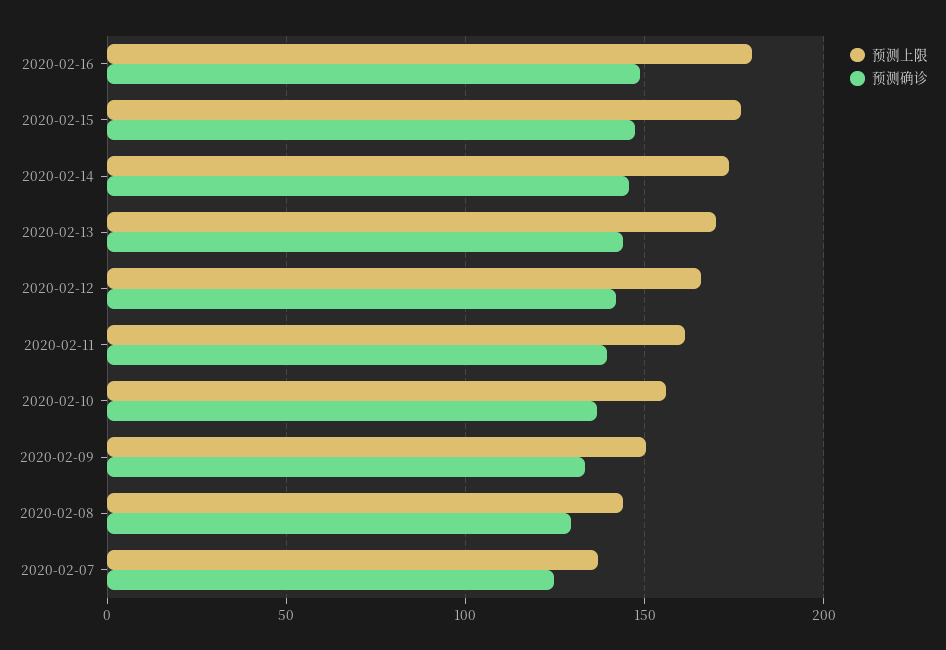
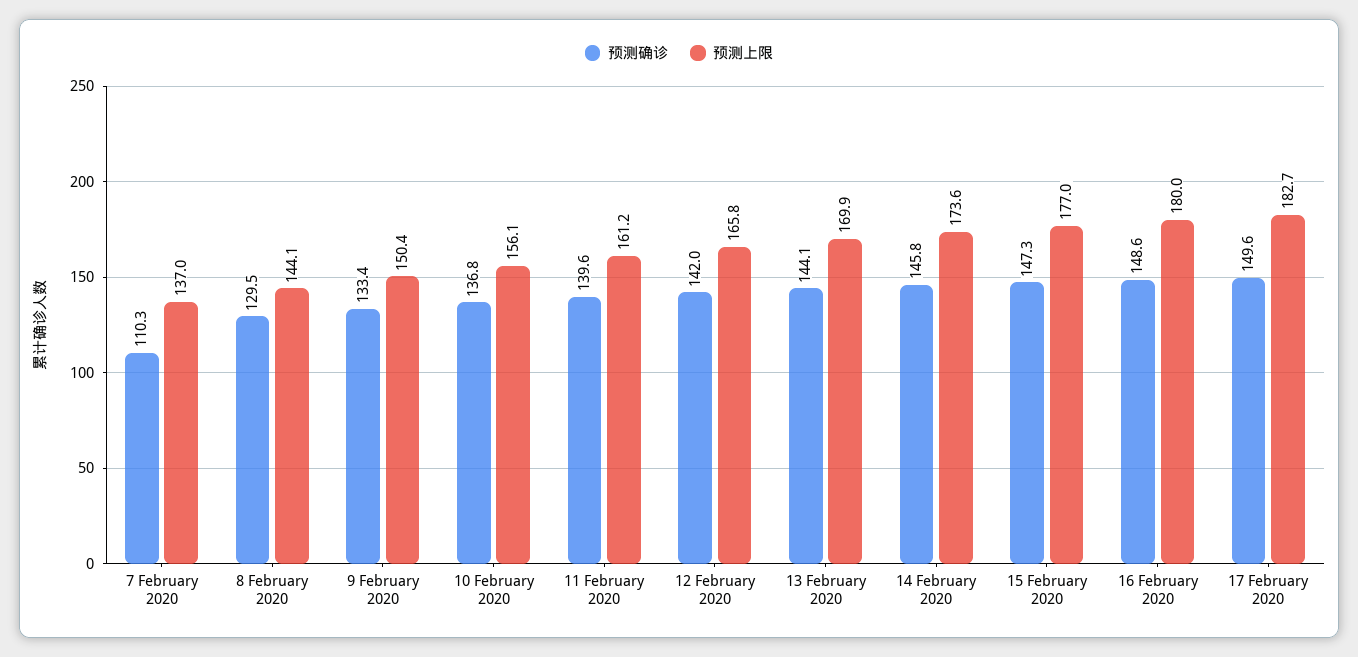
预测确诊, 2020-02-07: 125 -> 110.3
预测确诊, 17 February 2020: none -> 149.6
预测上限, 17 February 2020: none -> 182.7

